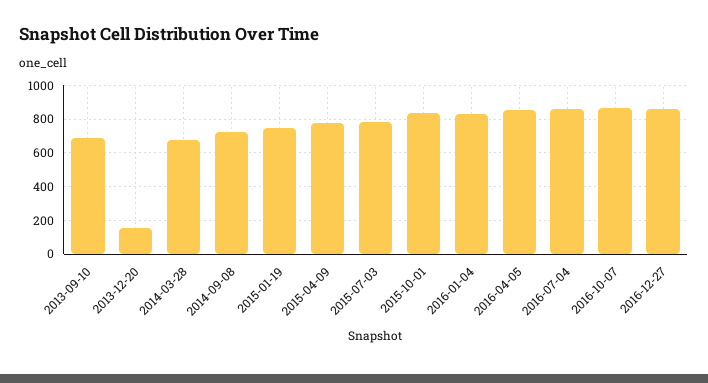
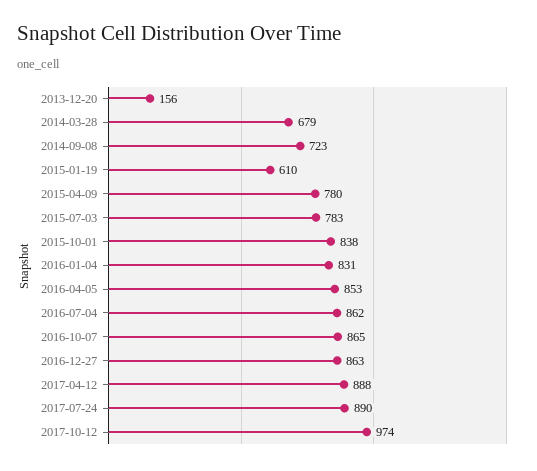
2013-09-10: 700 -> none
2015-01-19: 750 -> 610
2017-04-12: none -> 888
2017-07-24: none -> 890
2017-10-12: none -> 974

